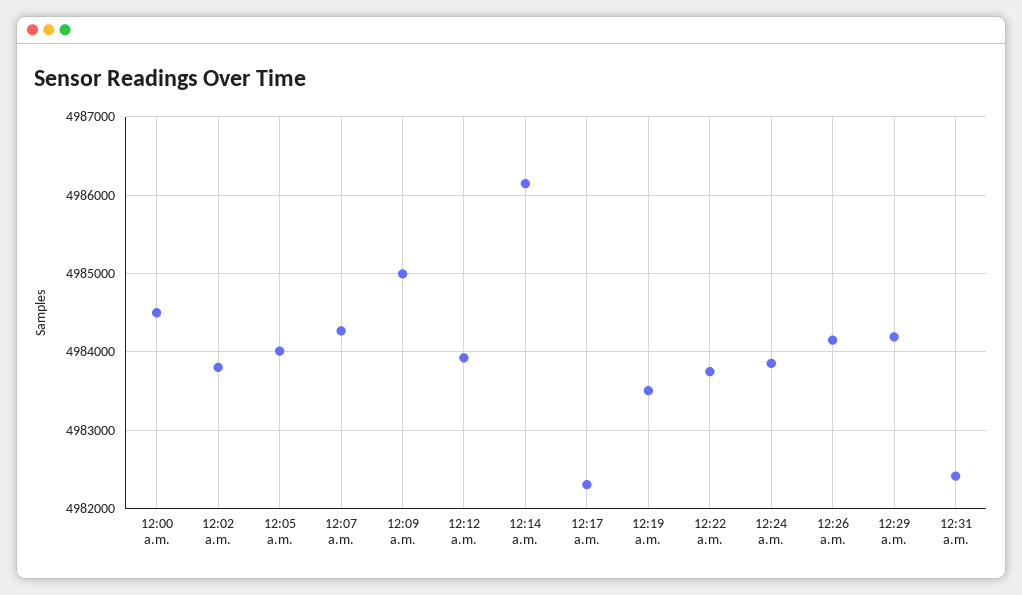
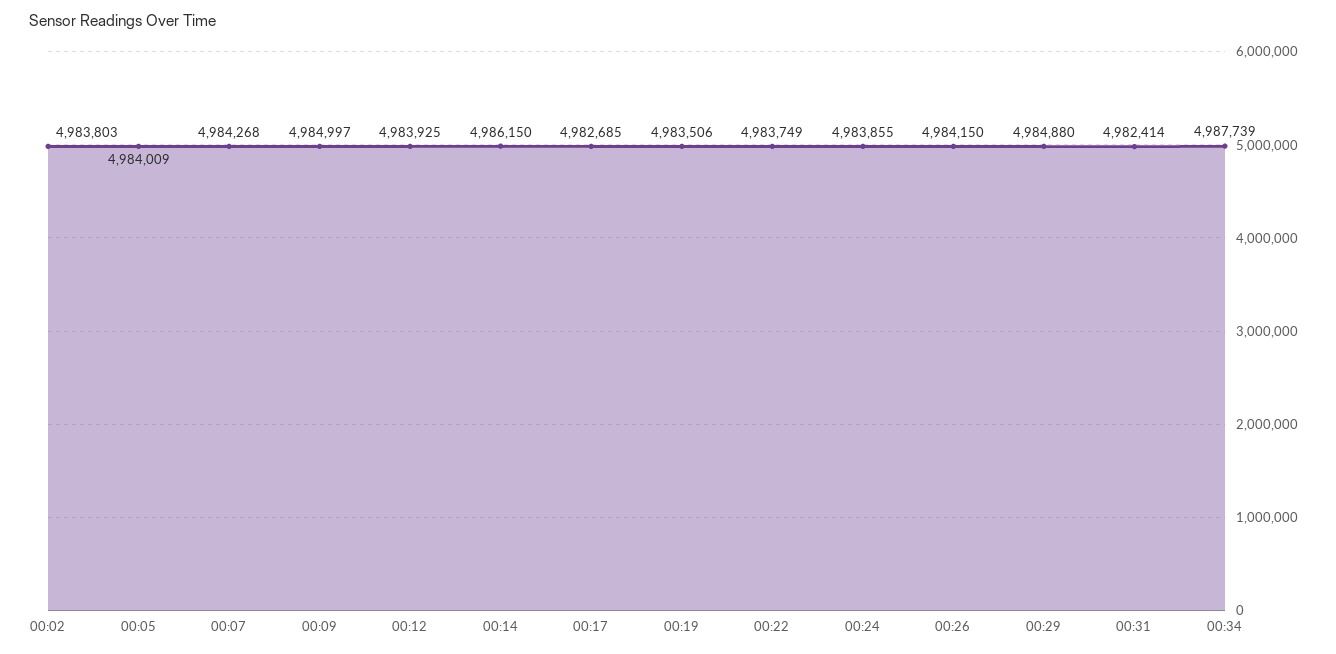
12:00 a.m.: 4984500 -> none
12:17 a.m.: 4982300 -> 4982685
12:29 a.m.: 4984200 -> 4984880
00:34: none -> 4987739

